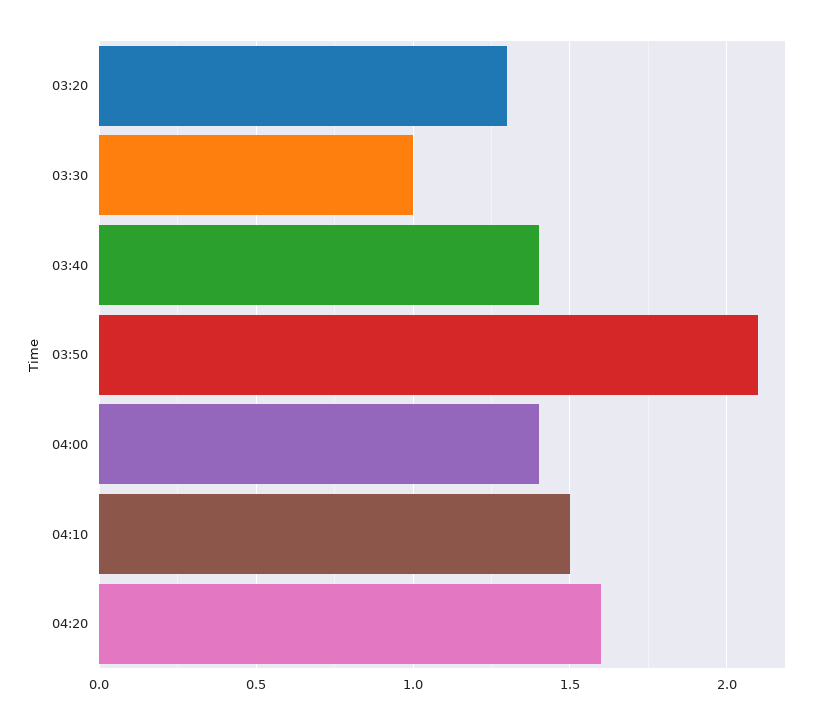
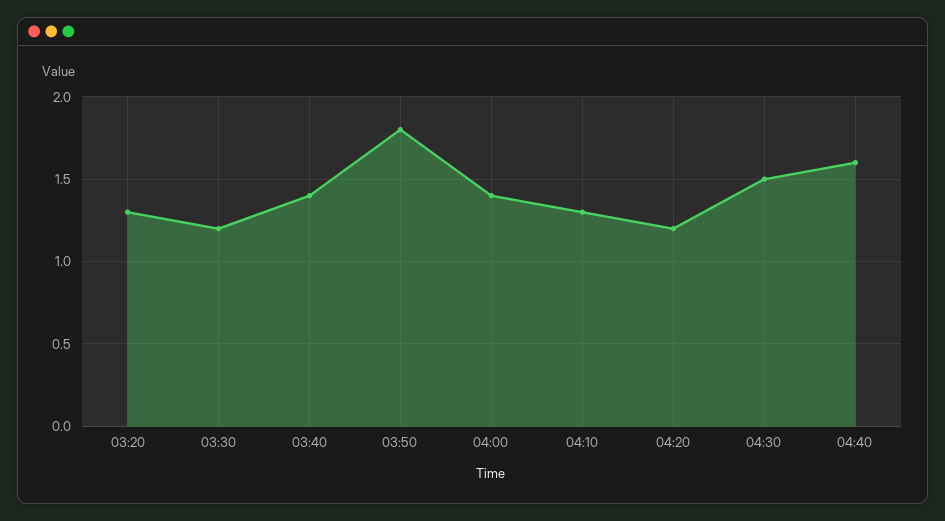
03:30: 1 -> 1.2
03:50: 2.1 -> 1.8
04:10: 1.5 -> 1.3
04:20: 1.6 -> 1.2
04:30: none -> 1.5
04:40: none -> 1.6

